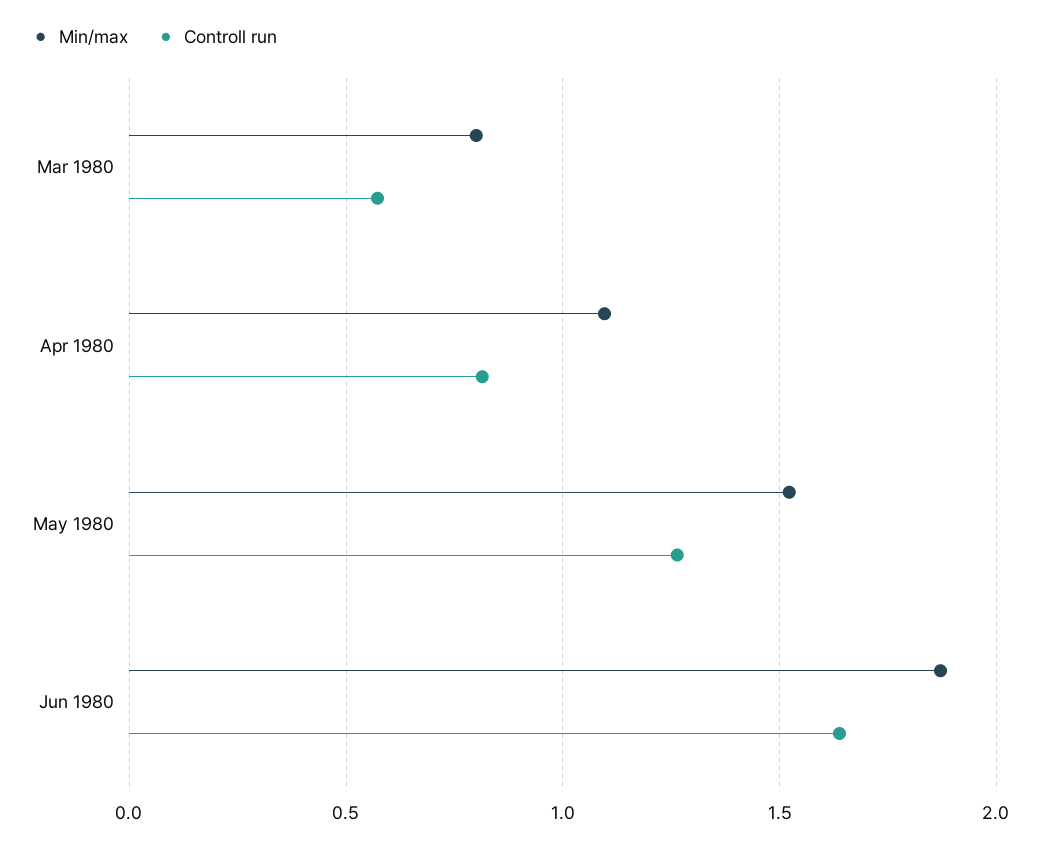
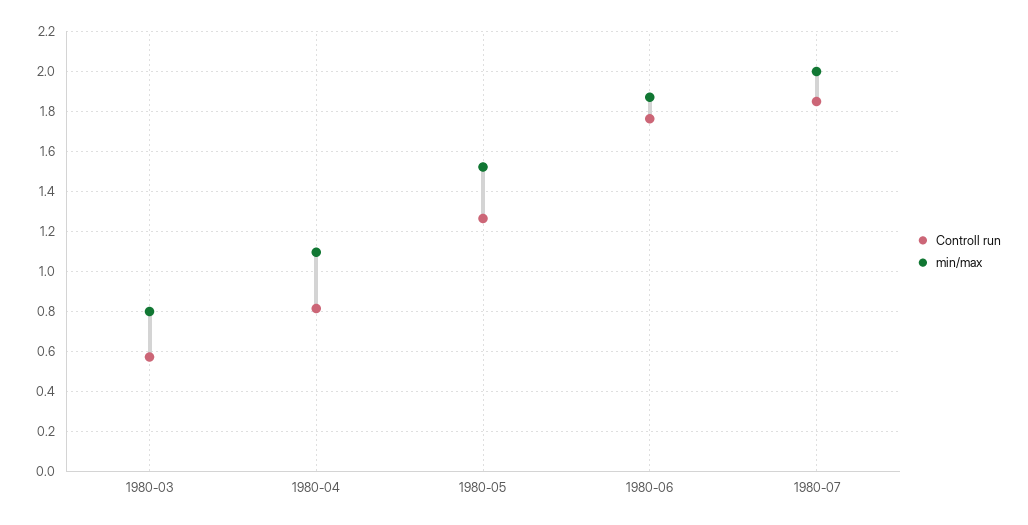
Controll run, Jun 1980: 1.65 -> 1.75
Controll run, 1980-07: none -> 1.85
Min/max, 1980-07: none -> 2

